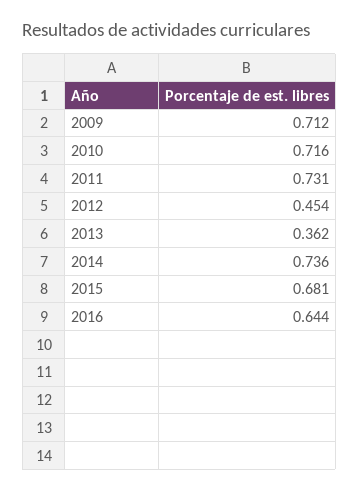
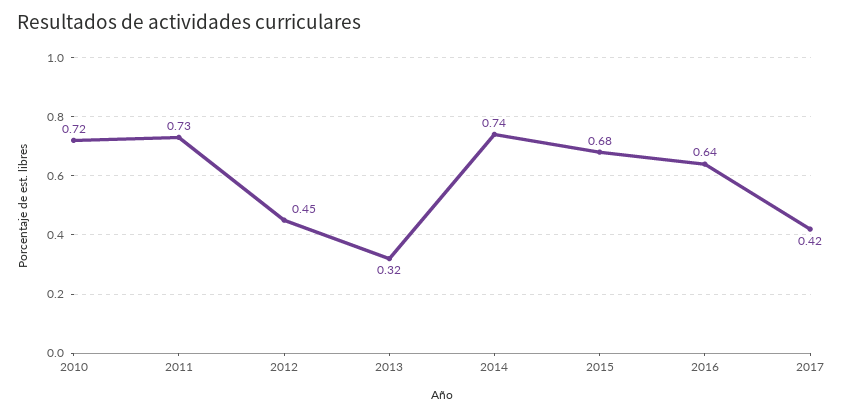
2009: 0.712 -> none
2013: 0.362 -> 0.32
2017: none -> 0.42

